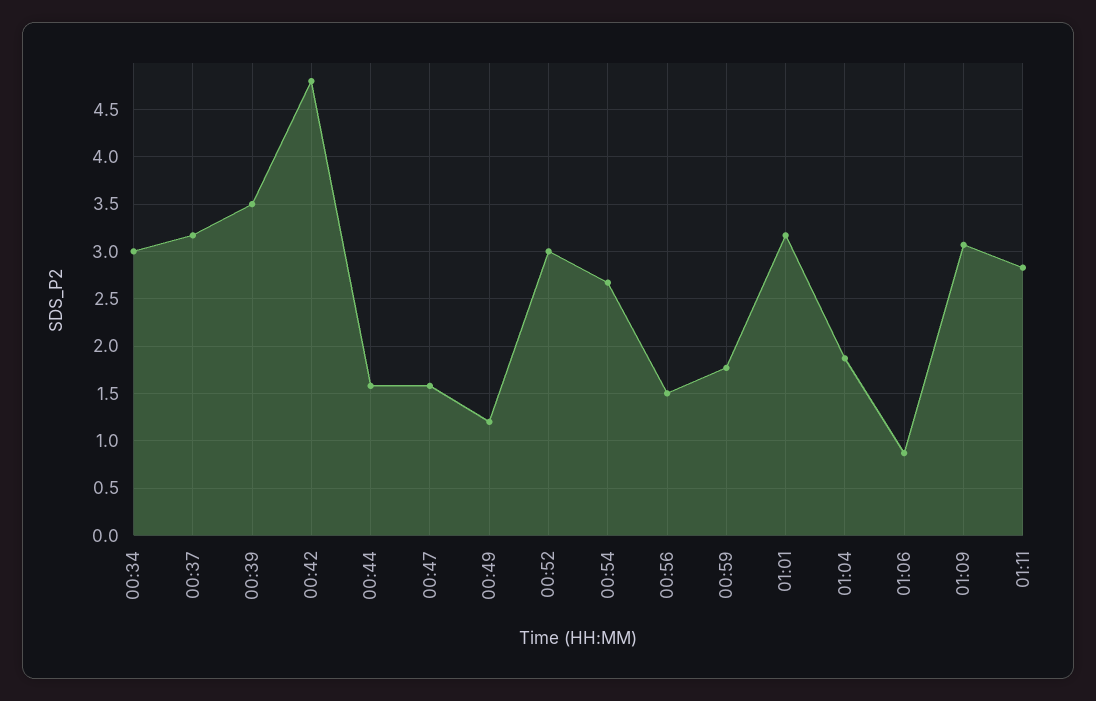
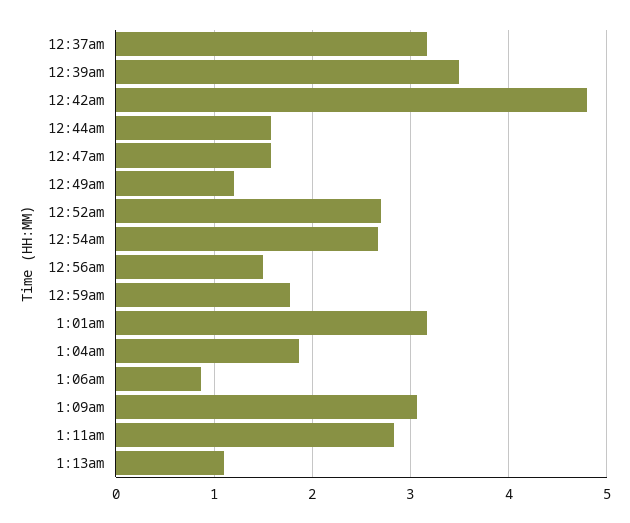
00:34: 3 -> none
00:52: 3 -> 2.7
1:13am: none -> 1.1

